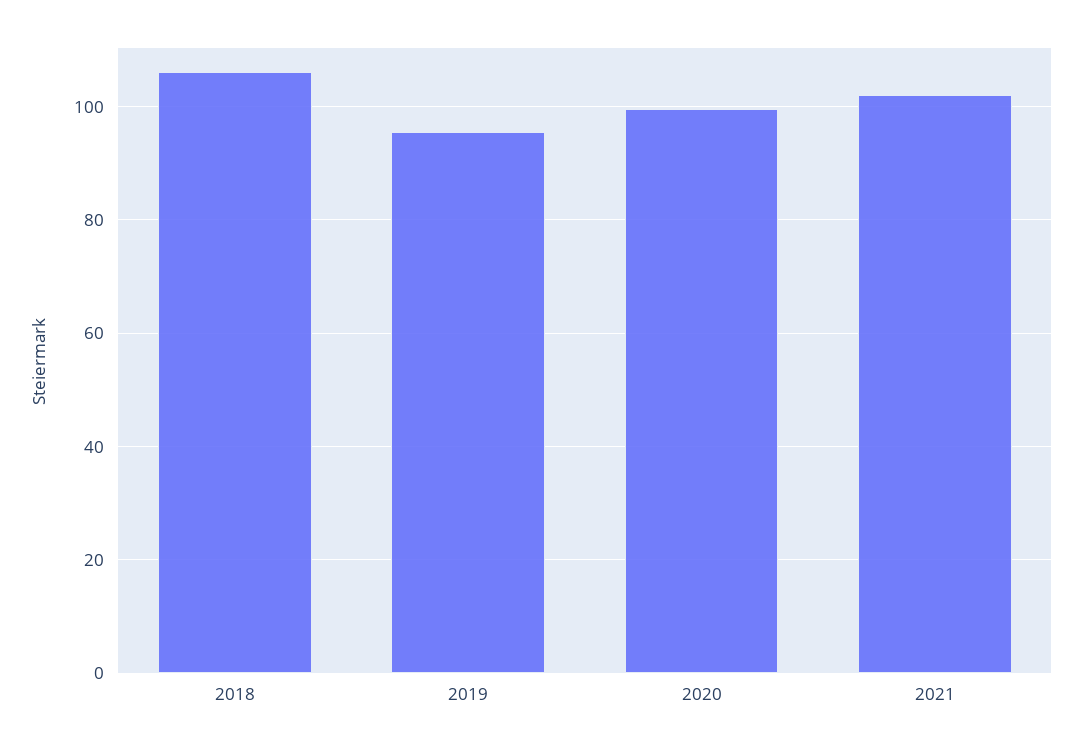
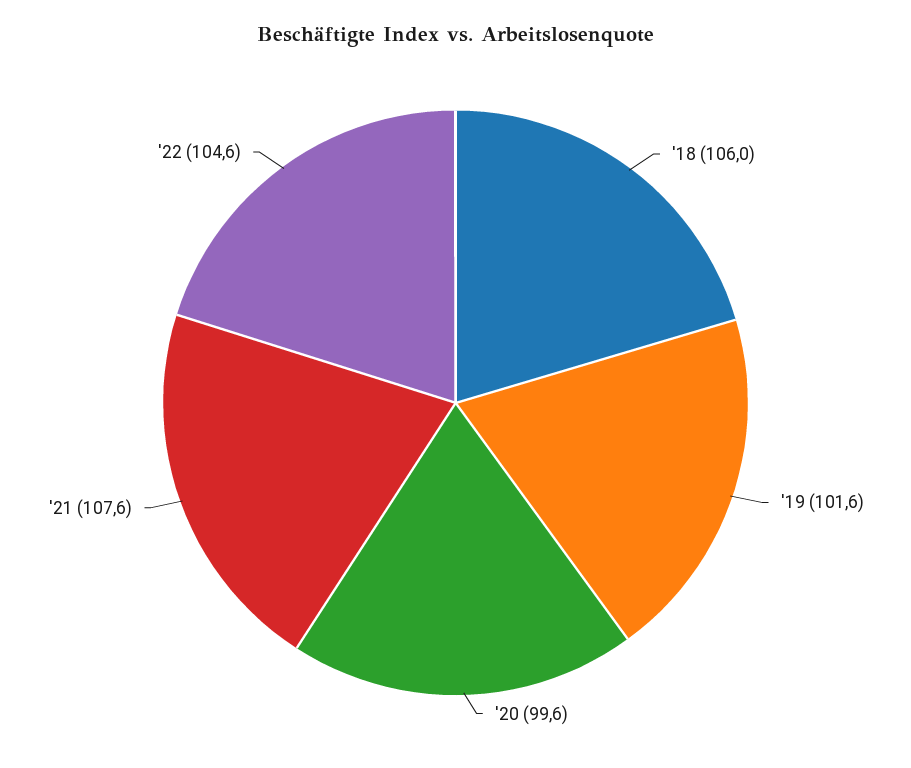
2019: 96 -> 101.6
2021: 102 -> 107.6
'22: none -> 104.6

